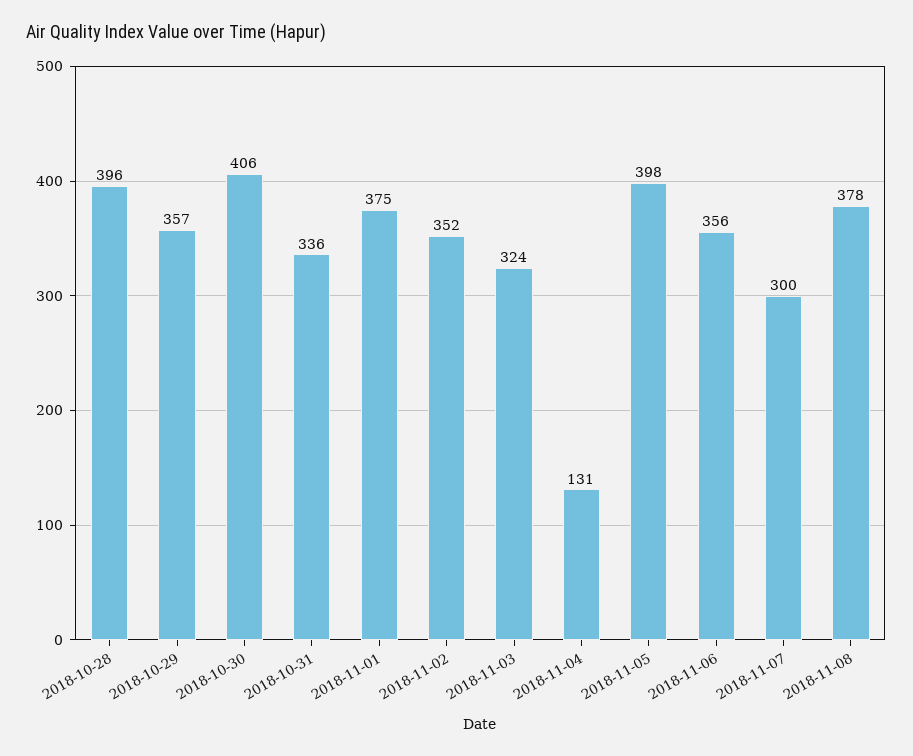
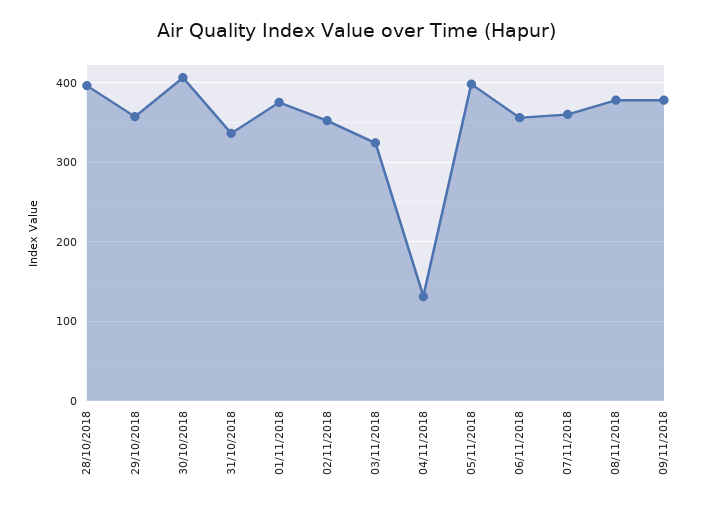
2018-11-07: 300 -> 360
09/11/2018: none -> 380

